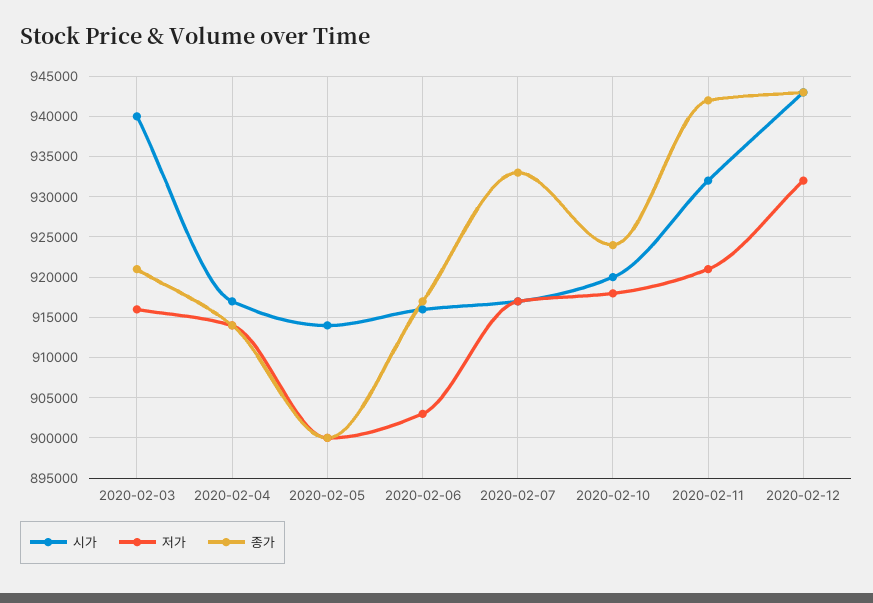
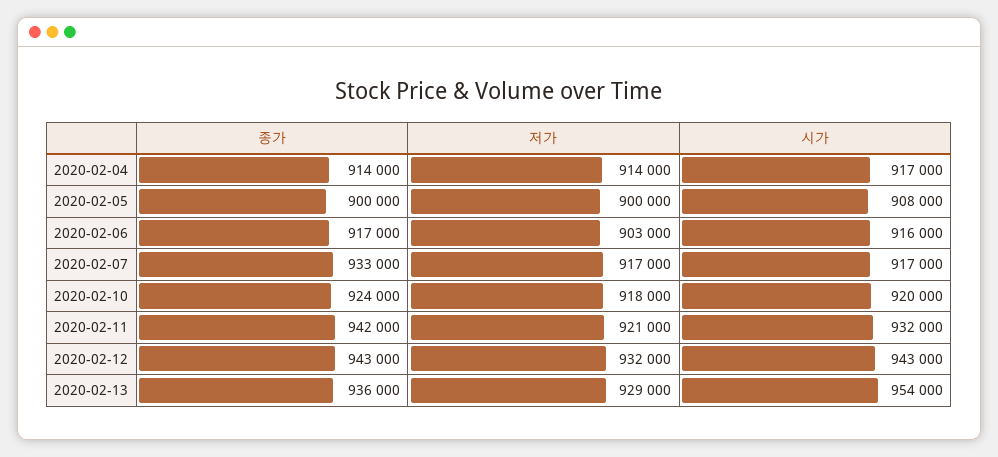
시가, 2020-02-03: 940000 -> none
저가, 2020-02-03: 916000 -> none
종가, 2020-02-03: 921000 -> none
시가, 2020-02-05: 914000 -> 908000
종가, 2020-02-13: none -> 936000
저가, 2020-02-13: none -> 929000
시가, 2020-02-13: none -> 954000

